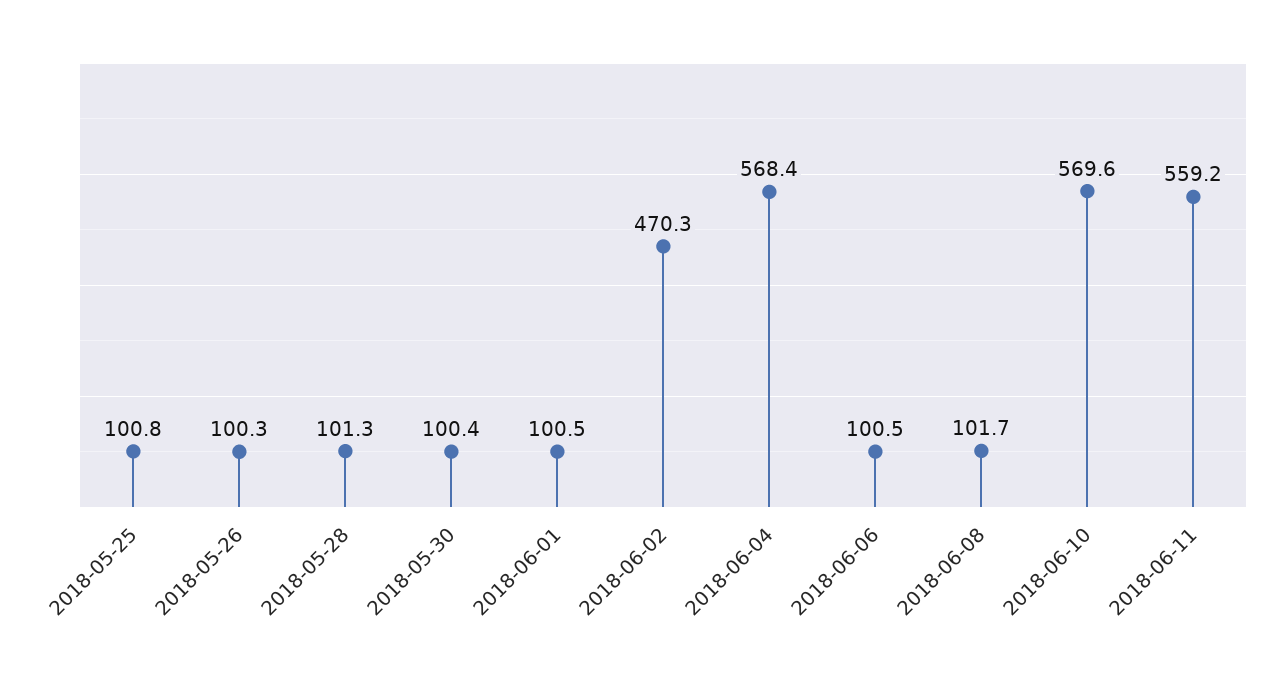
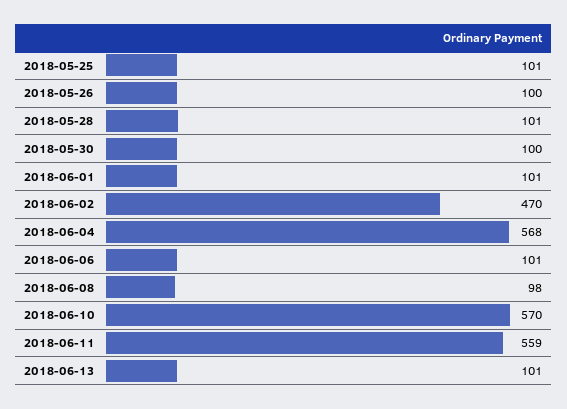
2018-06-08: 101.7 -> 98
2018-06-13: none -> 101

